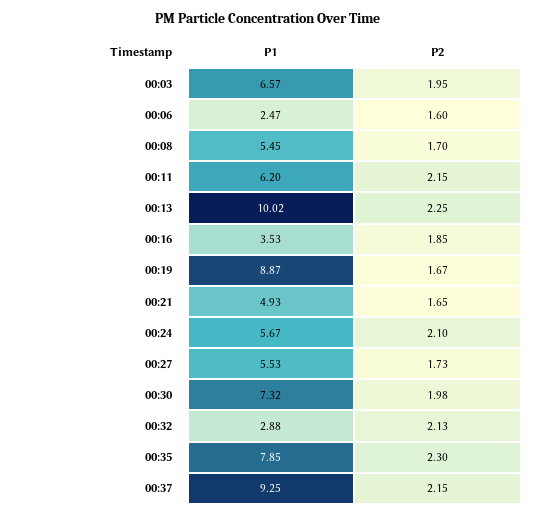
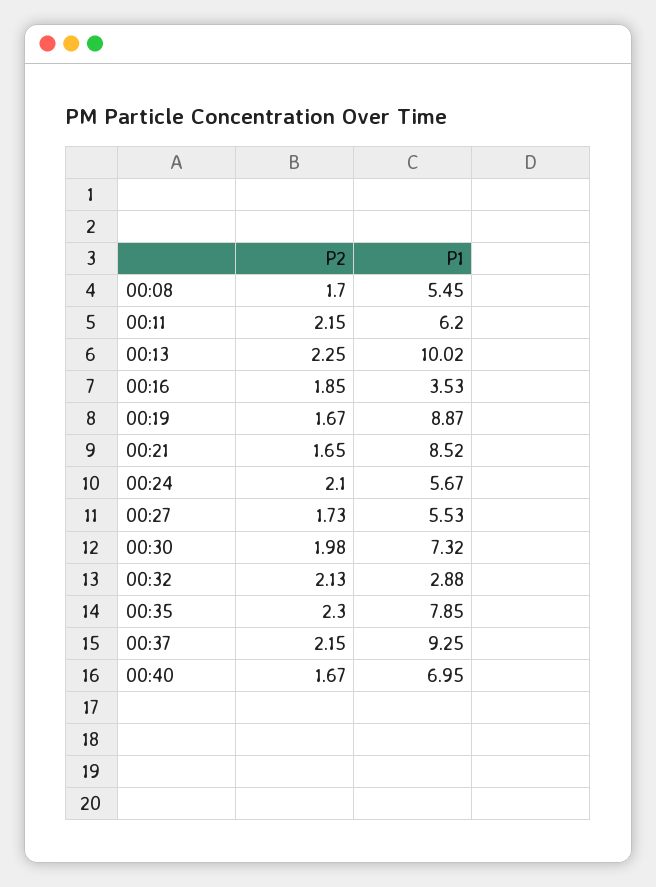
P1, 00:03: 6.57 -> none
P2, 00:03: 1.95 -> none
P1, 00:06: 2.47 -> none
P2, 00:06: 1.6 -> none
P1, 00:21: 4.93 -> 8.52
P2, 00:40: none -> 1.67
P1, 00:40: none -> 6.95

